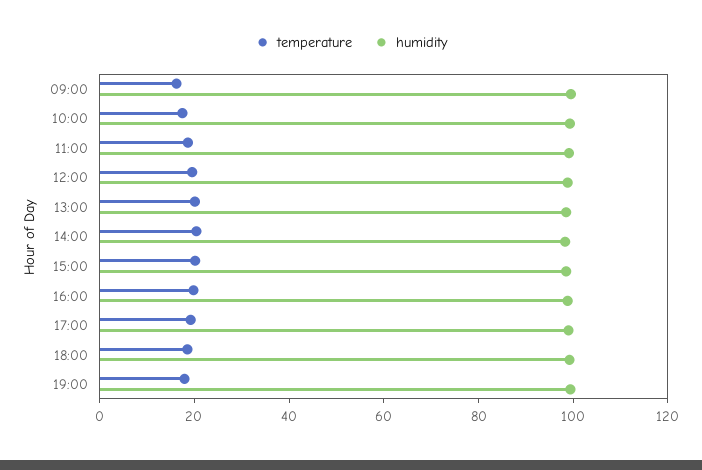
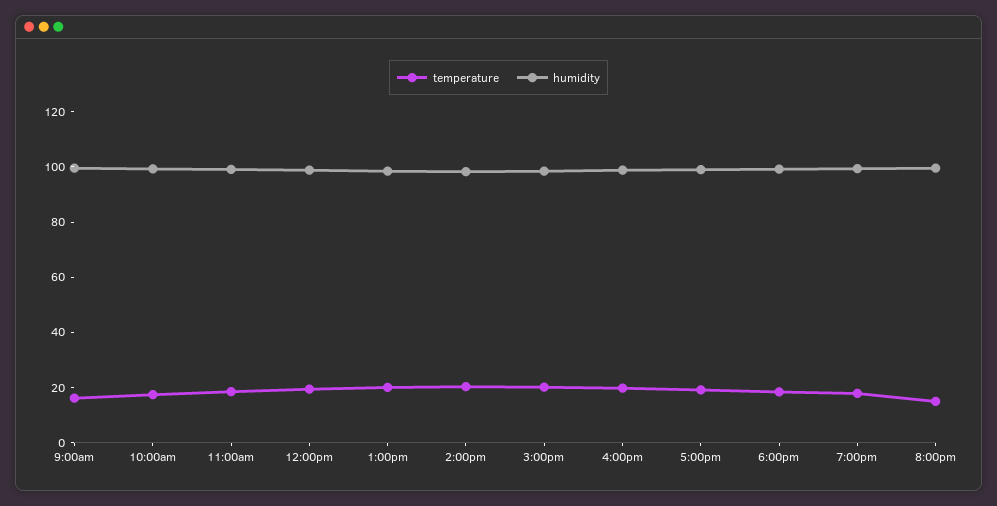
temperature, 8:00pm: none -> 15
humidity, 8:00pm: none -> 100

